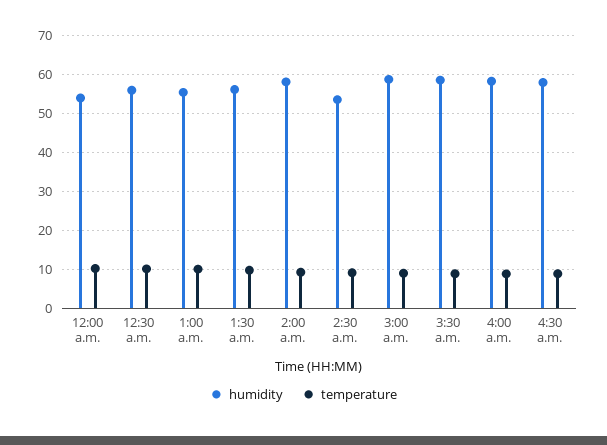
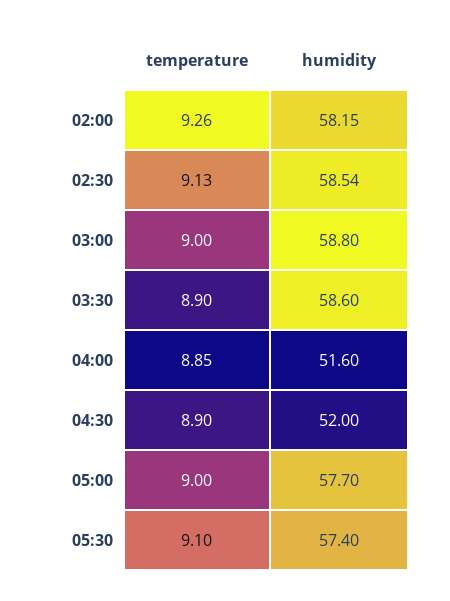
humidity, 12:00 a.m.: 54 -> none
temperature, 12:00 a.m.: 10 -> none
humidity, 12:30 a.m.: 56 -> none
temperature, 12:30 a.m.: 10 -> none
humidity, 1:00 a.m.: 56 -> none
temperature, 1:00 a.m.: 10 -> none
humidity, 1:30 a.m.: 56 -> none
temperature, 1:30 a.m.: 10 -> none
humidity, 2:30 a.m.: 54 -> 58.54
humidity, 4:00 a.m.: 58 -> 51.6
humidity, 4:30 a.m.: 58 -> 52
temperature, 05:00: none -> 9
humidity, 05:00: none -> 57.7
temperature, 05:30: none -> 9.1
humidity, 05:30: none -> 57.4

